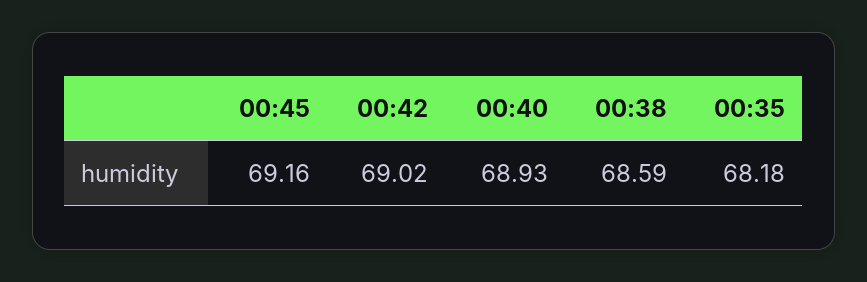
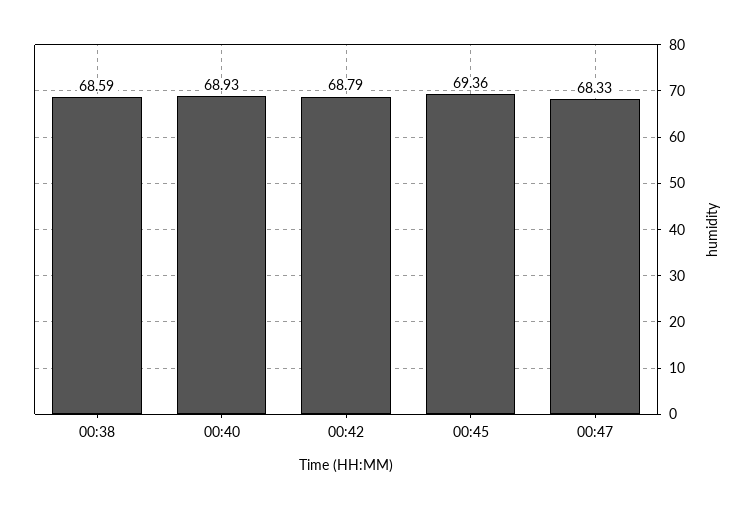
00:45: 69.16 -> 69.36
00:42: 69.02 -> 68.79
00:35: 68.18 -> none
00:47: none -> 68.33

